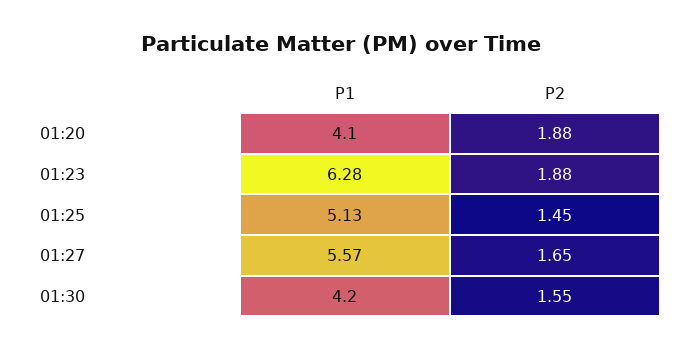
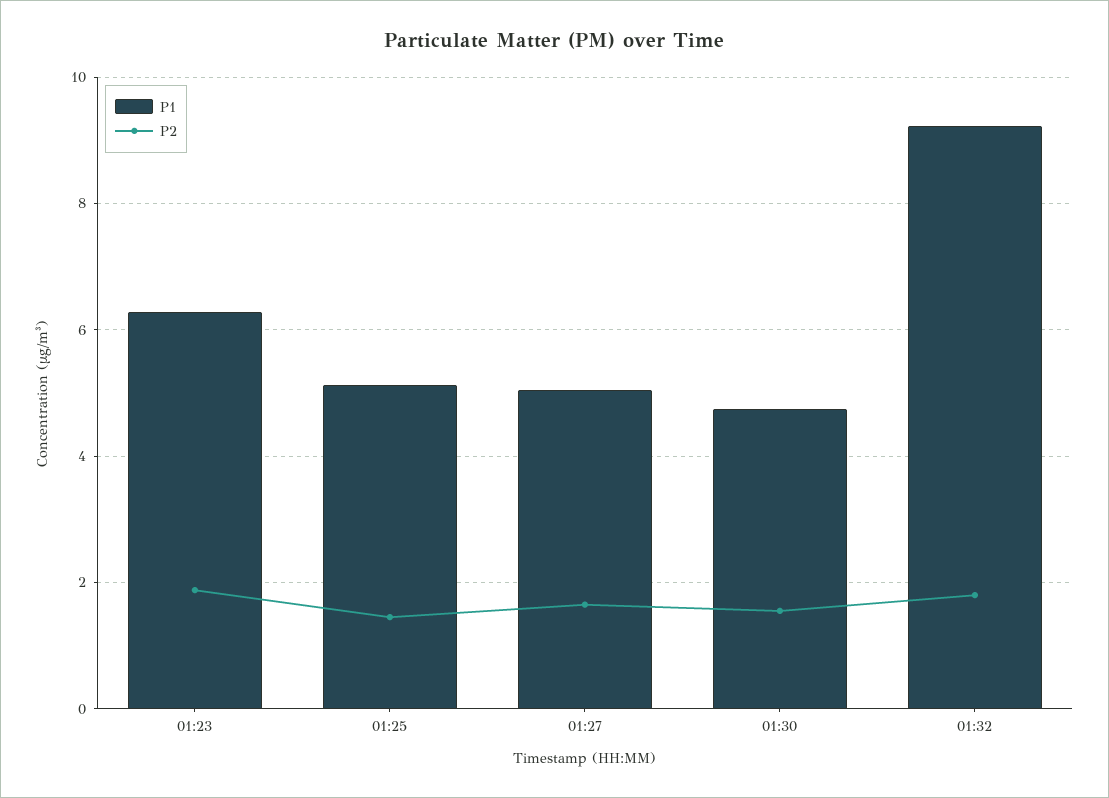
P1, 01:20: 4.1 -> none
P2, 01:20: 1.88 -> none
P1, 01:27: 5.57 -> 5
P1, 01:30: 4.2 -> 4.8
P1, 01:32: none -> 9.2
P2, 01:32: none -> 1.8

